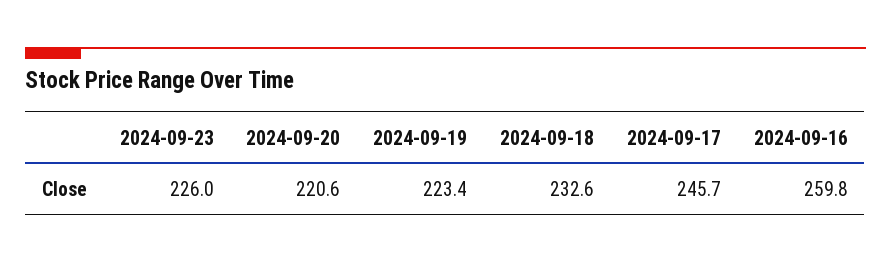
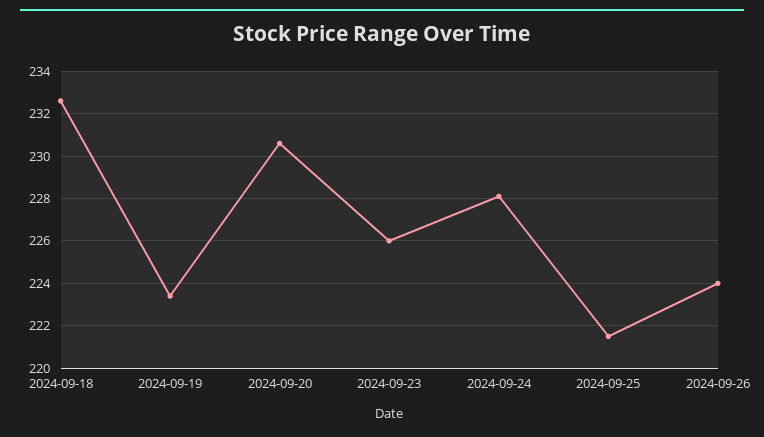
2024-09-20: 220.6 -> 230.5
2024-09-17: 245.7 -> none
2024-09-16: 259.8 -> none
2024-09-24: none -> 228
2024-09-25: none -> 221.5
2024-09-26: none -> 224

